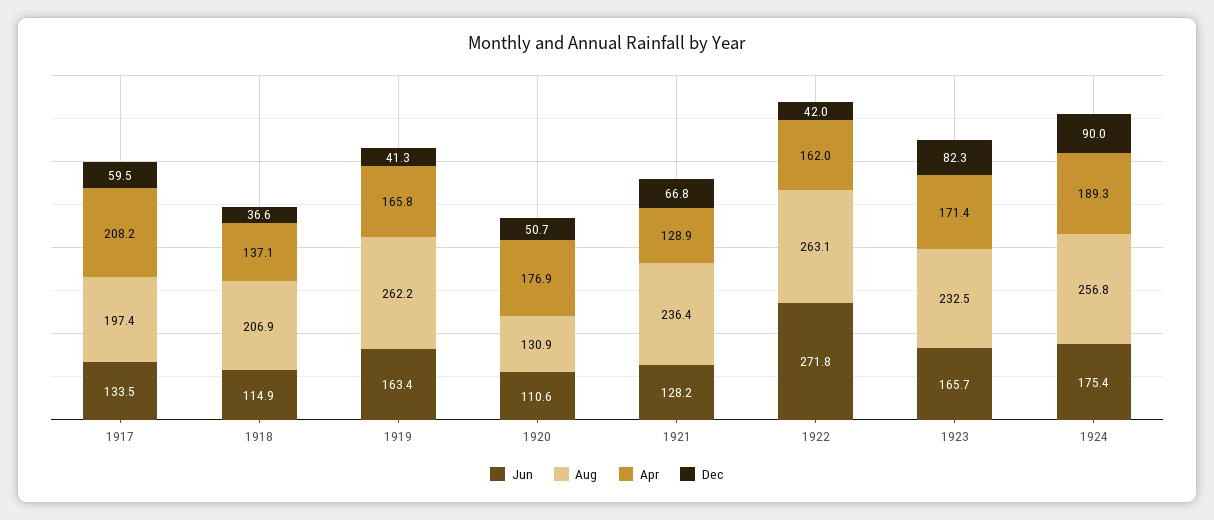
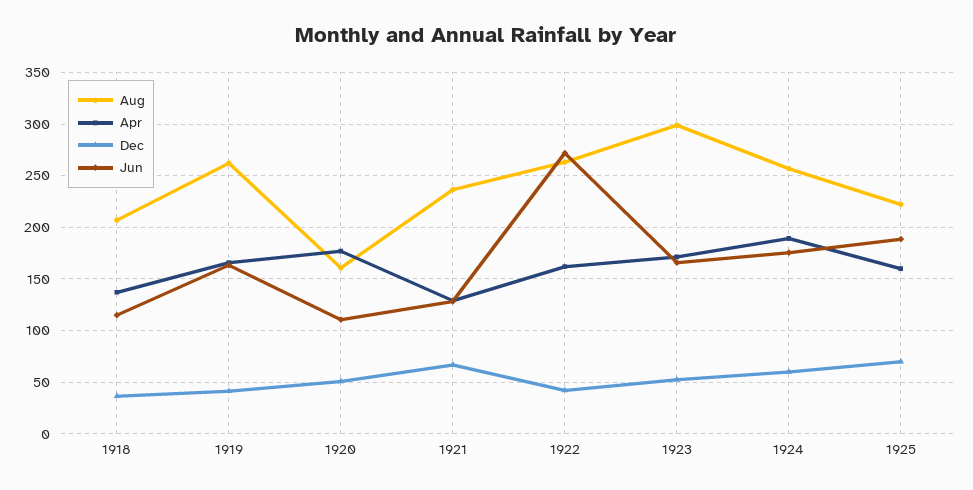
Jun, 1917: 133.5 -> none
Aug, 1917: 197.4 -> none
Apr, 1917: 208.2 -> none
Dec, 1917: 59.5 -> none
Aug, 1920: 130.9 -> 160
Aug, 1923: 232.5 -> 300
Dec, 1923: 82.3 -> 50
Dec, 1924: 90 -> 60
Aug, 1925: none -> 220
Apr, 1925: none -> 160
Dec, 1925: none -> 70
Jun, 1925: none -> 190

